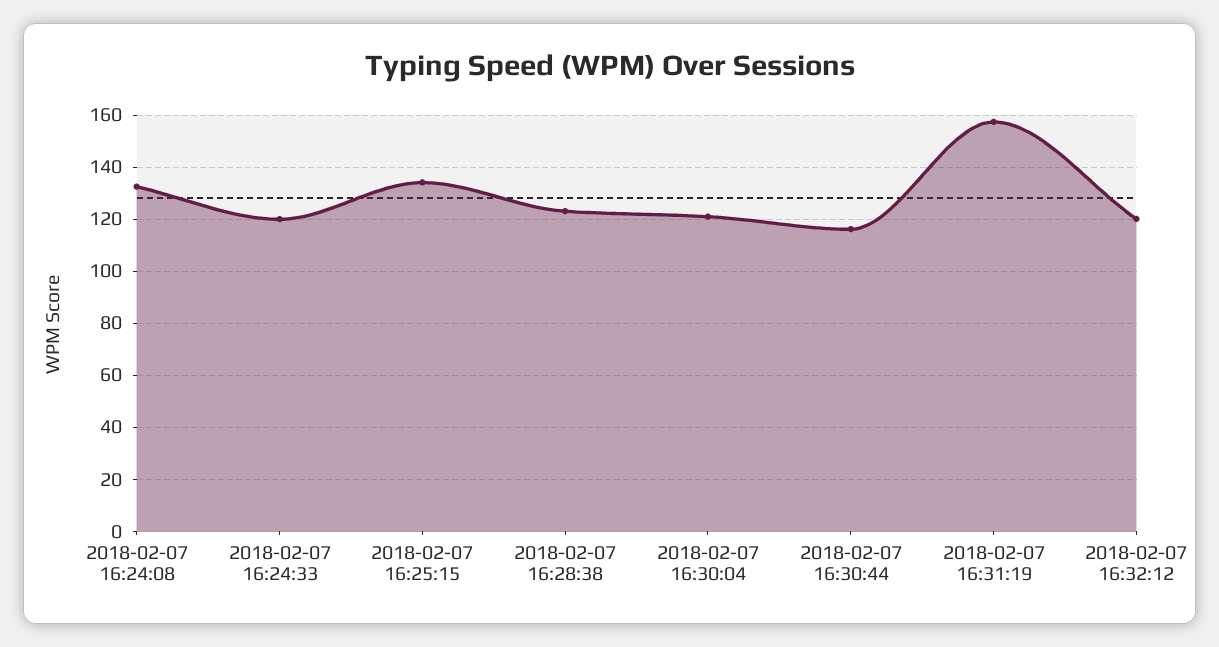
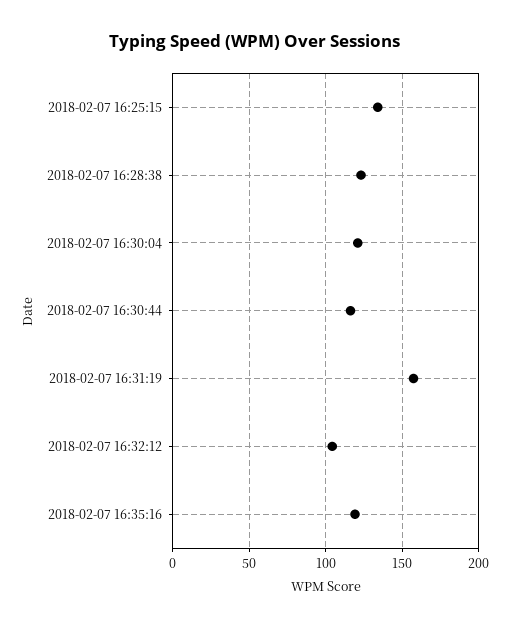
2018-02-07 16:24:08: 132.5 -> none
2018-02-07 16:24:33: 120 -> none
2018-02-07 16:32:12: 120 -> 105
2018-02-07 16:35:16: none -> 120

